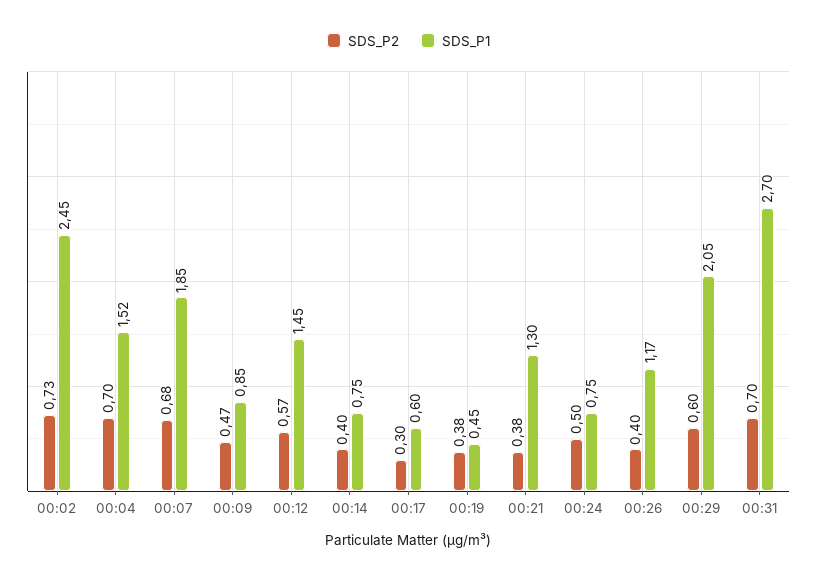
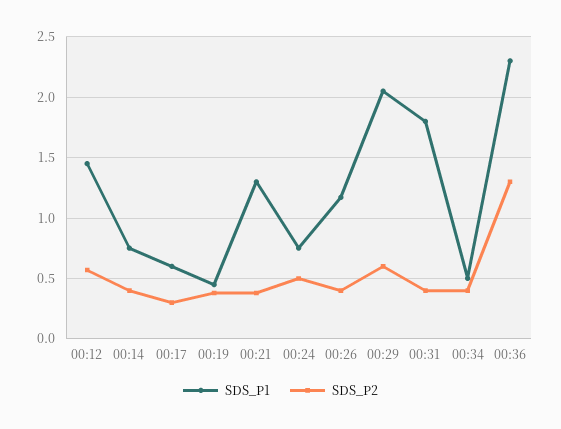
SDS_P2, 00:02: 0.73 -> none
SDS_P1, 00:02: 2.45 -> none
SDS_P2, 00:04: 0.7 -> none
SDS_P1, 00:04: 1.52 -> none
SDS_P2, 00:07: 0.68 -> none
SDS_P1, 00:07: 1.85 -> none
SDS_P2, 00:09: 0.47 -> none
SDS_P1, 00:09: 0.85 -> none
SDS_P2, 00:31: 0.7 -> 0.4
SDS_P1, 00:31: 2.7 -> 1.8
SDS_P1, 00:34: none -> 0.5
SDS_P2, 00:34: none -> 0.4
SDS_P1, 00:36: none -> 2.3
SDS_P2, 00:36: none -> 1.3

